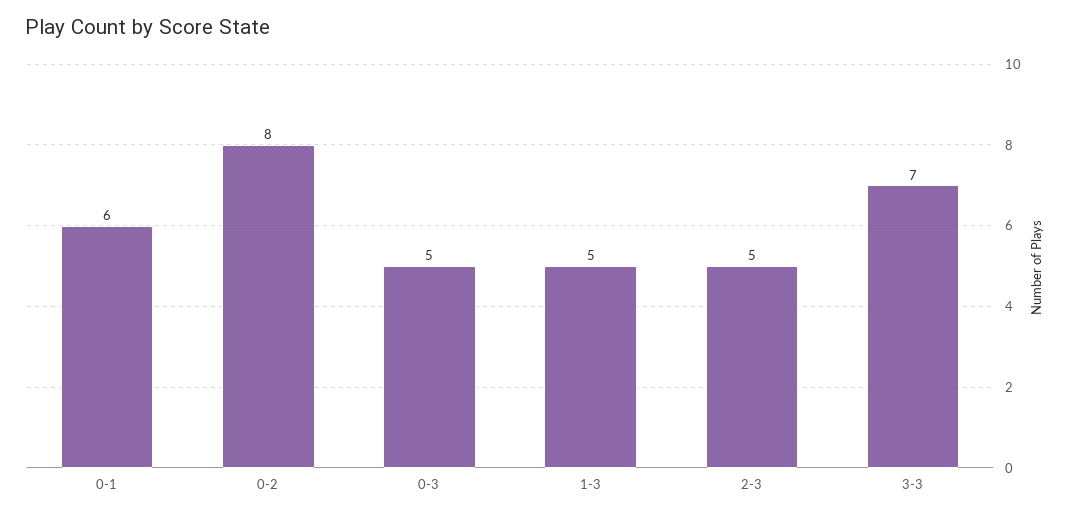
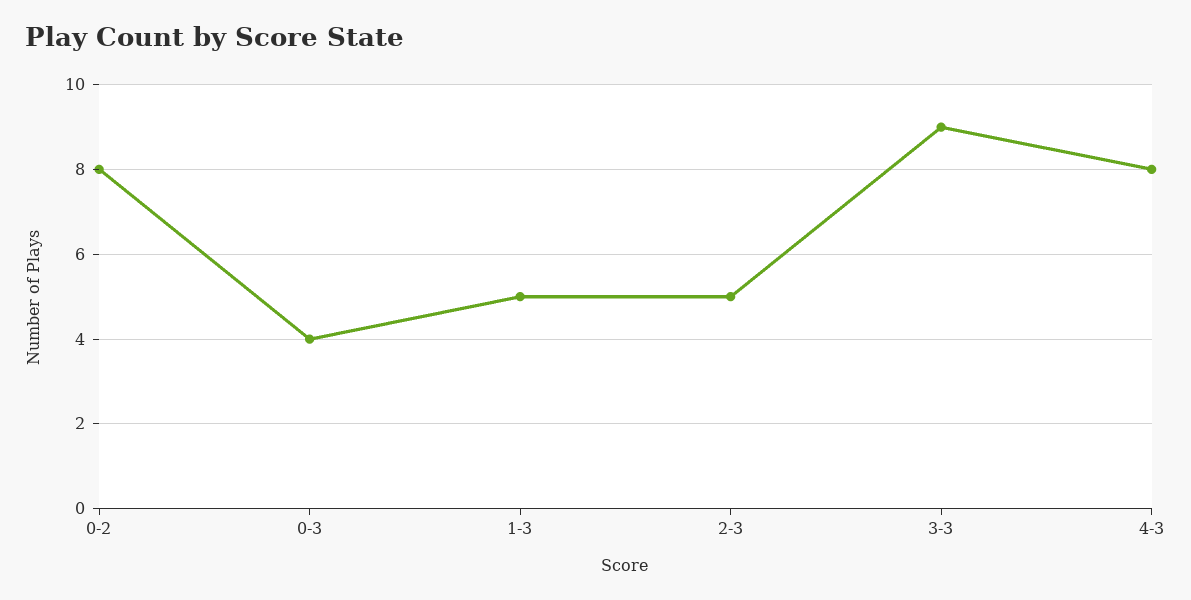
0-1: 6 -> none
0-3: 5 -> 4
3-3: 7 -> 9
4-3: none -> 8

